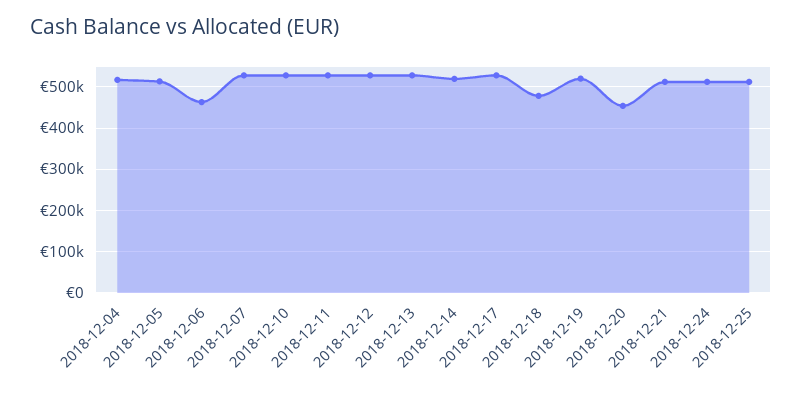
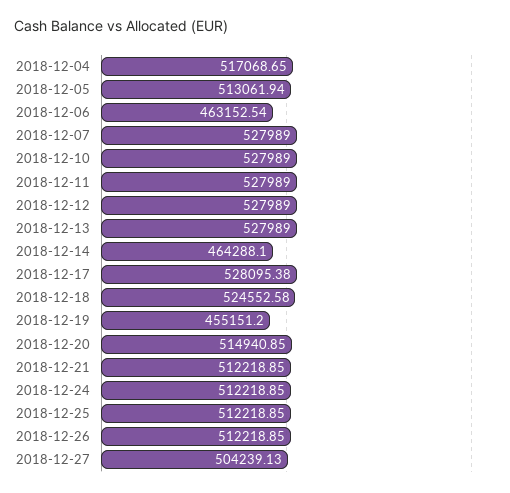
2018-12-14: 520000 -> 464288.1
2018-12-18: 480000 -> 524552.58
2018-12-19: 520000 -> 455151.2
2018-12-20: 460000 -> 514940.85
2018-12-26: none -> 512218.85
2018-12-27: none -> 504239.13

